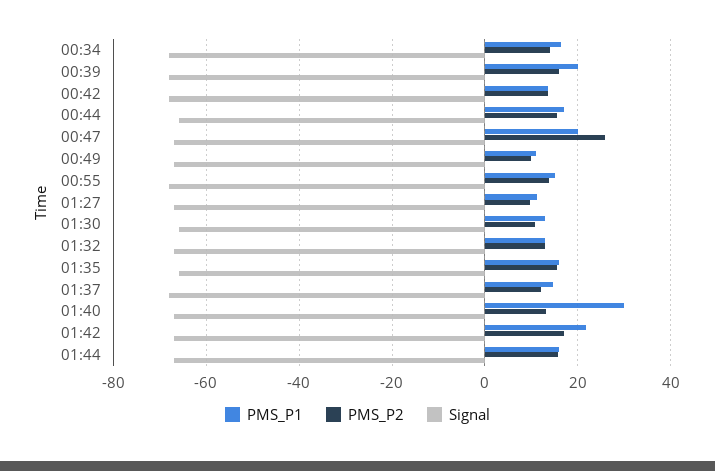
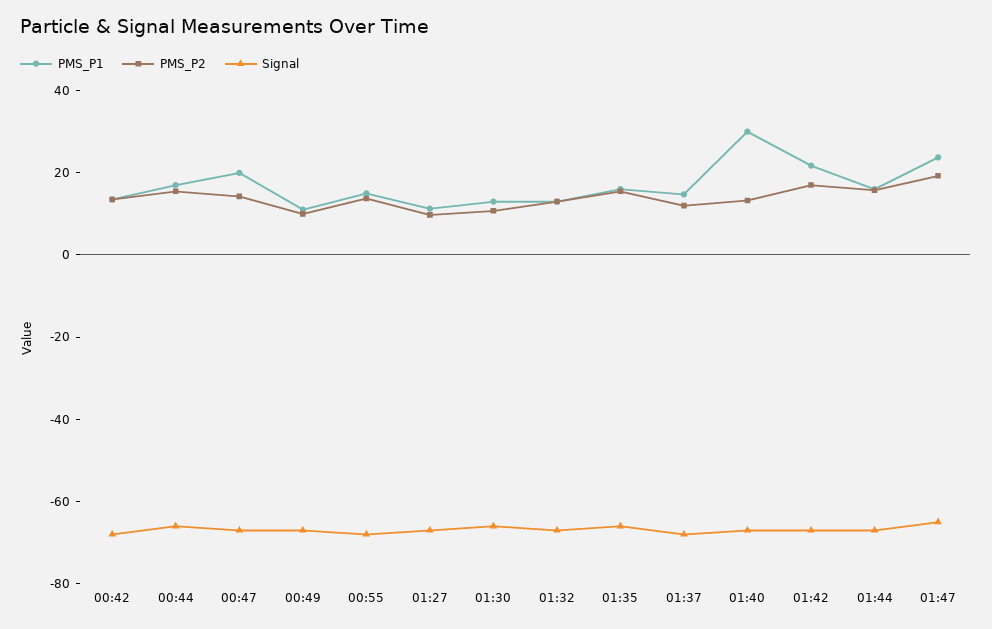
PMS_P1, 00:34: 16 -> none
PMS_P2, 00:34: 14 -> none
Signal, 00:34: -68 -> none
PMS_P1, 00:39: 20 -> none
PMS_P2, 00:39: 16 -> none
Signal, 00:39: -68 -> none
PMS_P2, 00:47: 26 -> 15
PMS_P1, 01:47: none -> 25
PMS_P2, 01:47: none -> 20
Signal, 01:47: none -> -65

